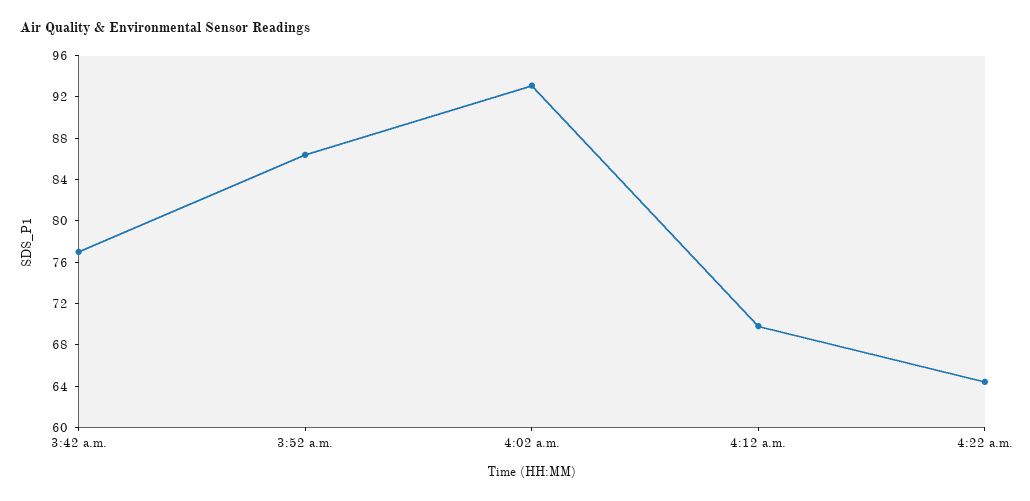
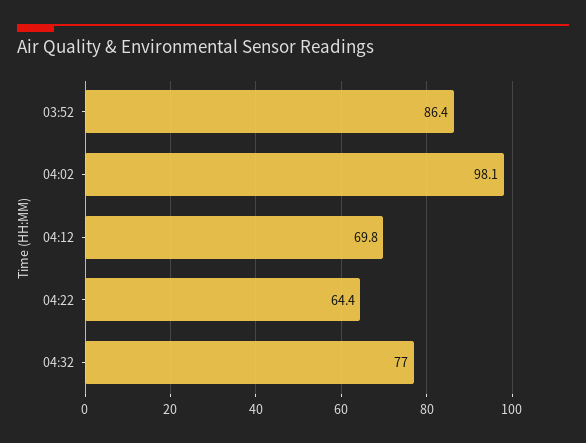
3:42 a.m.: 77 -> none
4:02 a.m.: 93 -> 98.1
04:32: none -> 77

